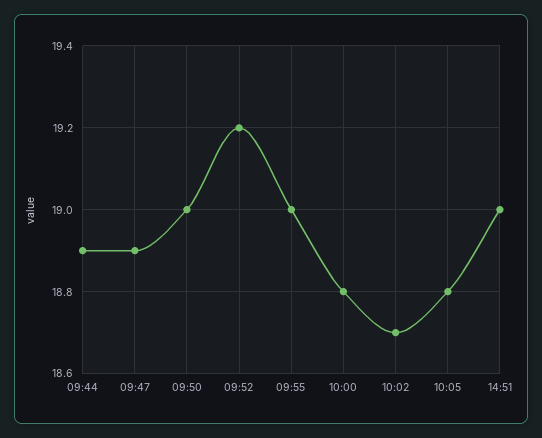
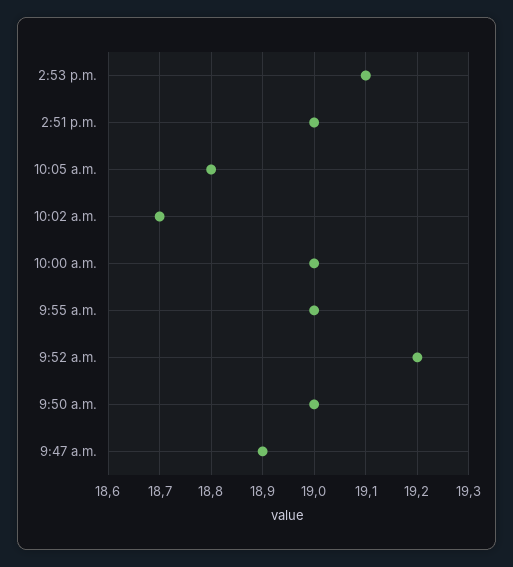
09:44: 18.9 -> none
10:00: 18.8 -> 19
2:53 p.m.: none -> 19.1

